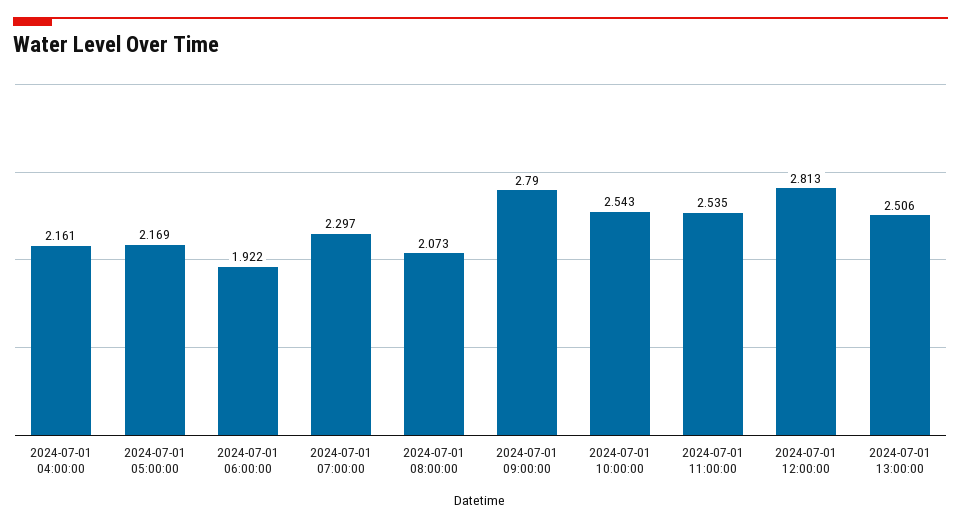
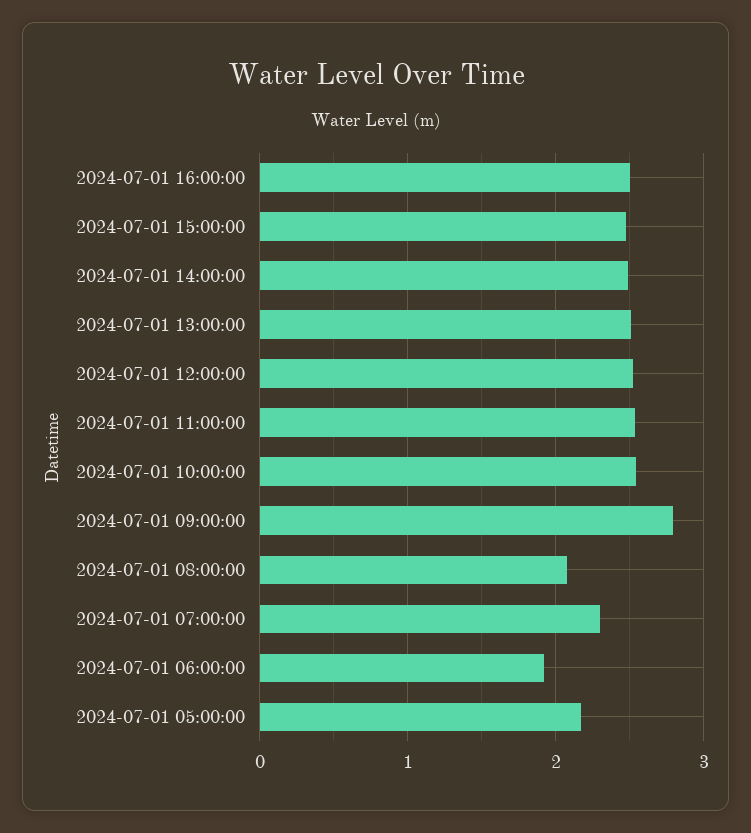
2024-07-01 04:00:00: 2.161 -> none
2024-07-01 12:00:00: 2.813 -> 2.5
2024-07-01 16:00:00: none -> 2.5
2024-07-01 15:00:00: none -> 2.5
2024-07-01 14:00:00: none -> 2.5

